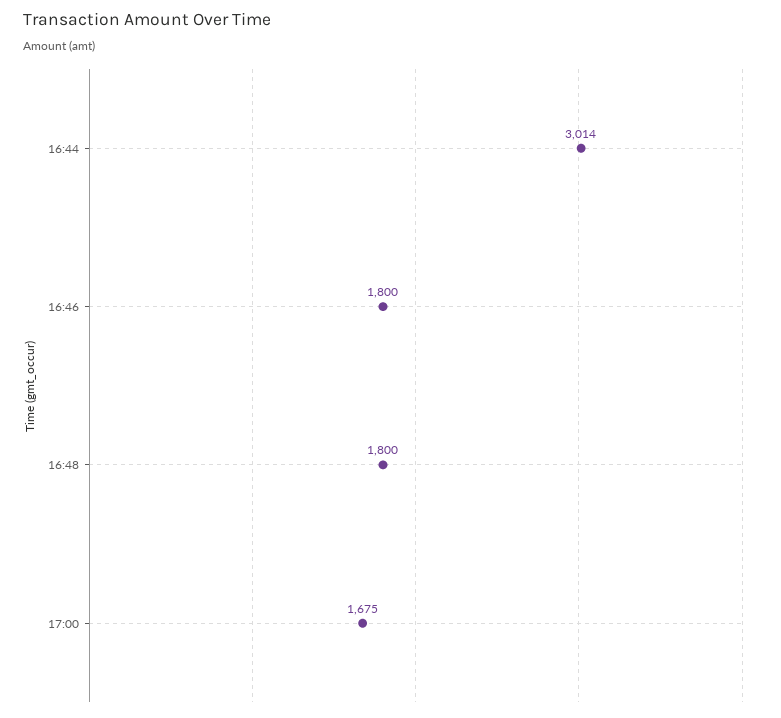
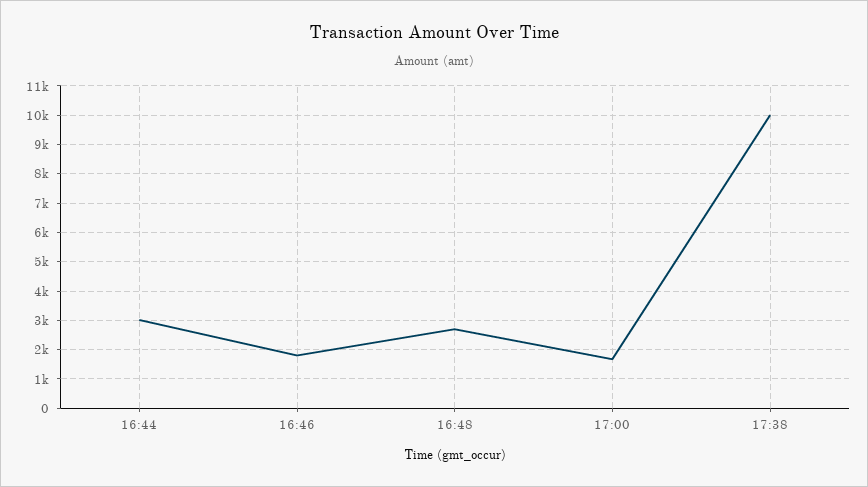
16:48: 1800 -> 2750
17:38: none -> 10000

